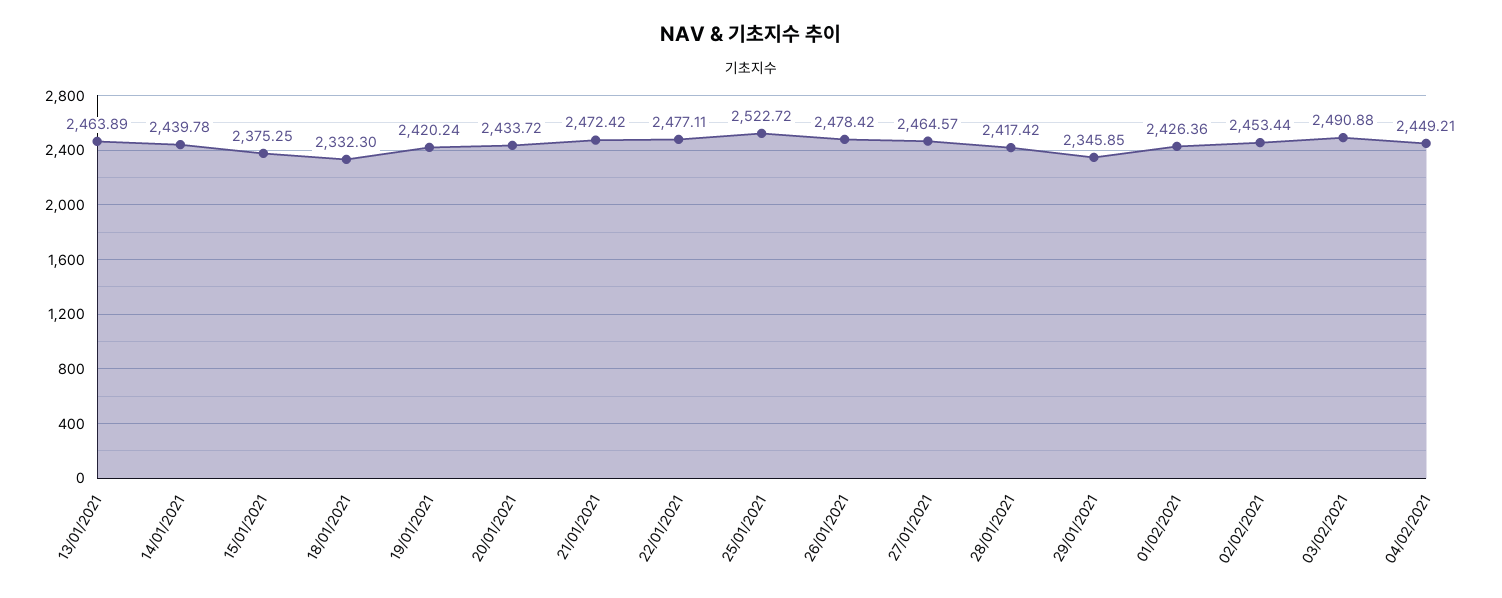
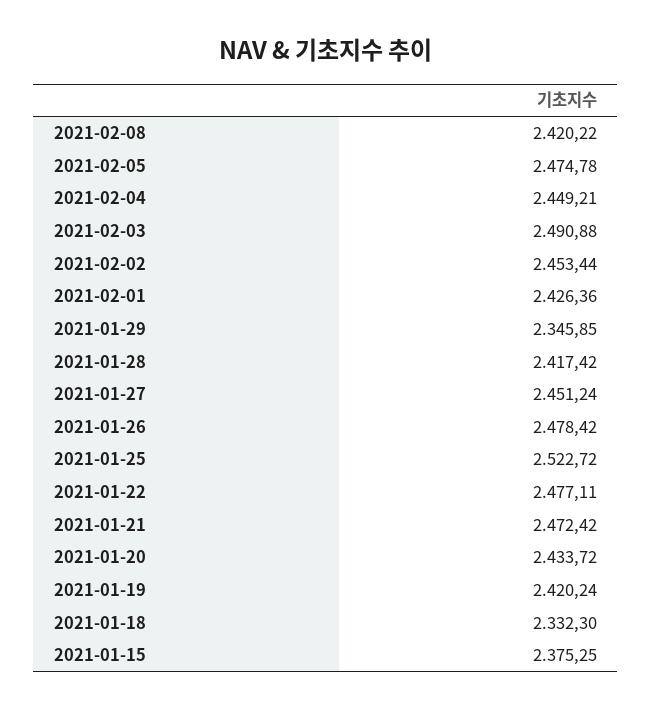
13/01/2021: 2463.89 -> none
14/01/2021: 2439.78 -> none
27/01/2021: 2464.57 -> 2451.24
2021-02-08: none -> 2420.22
2021-02-05: none -> 2474.78

